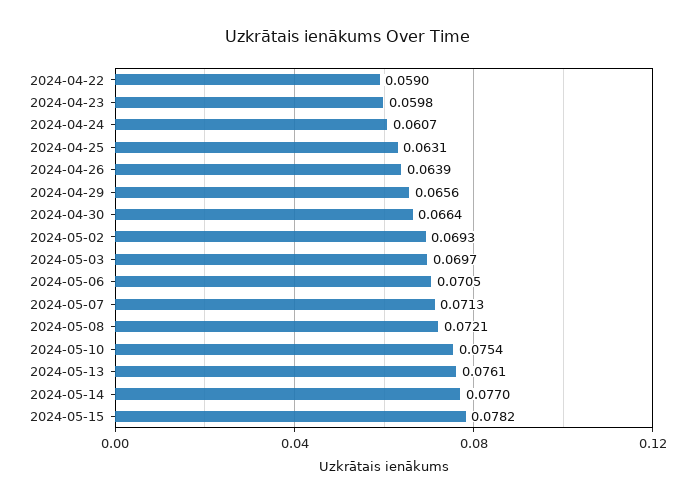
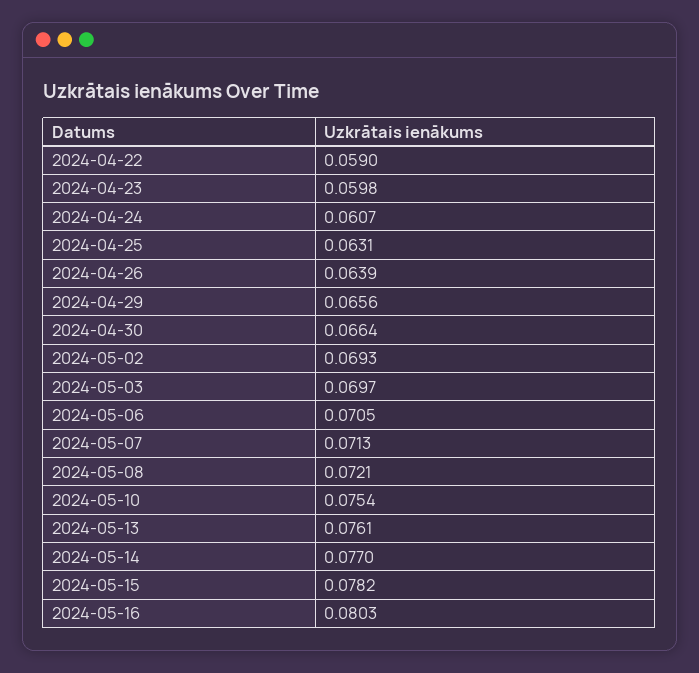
2024-05-16: none -> 0.0803

